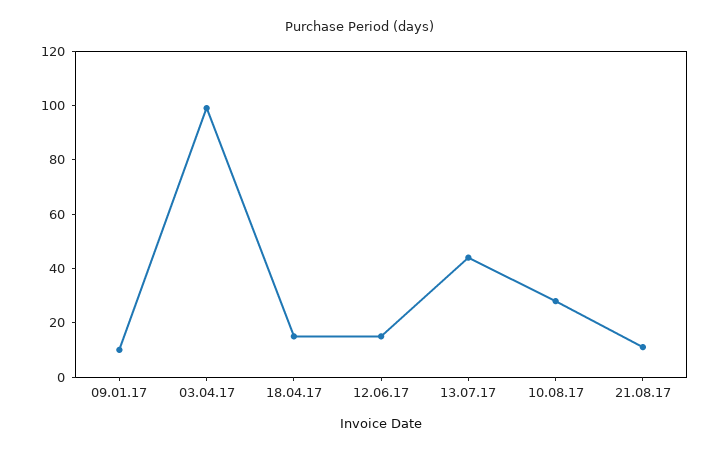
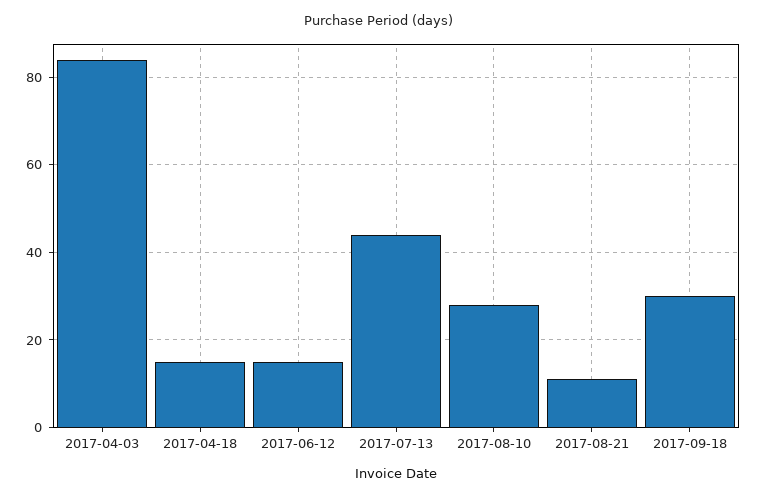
09.01.17: 10 -> none
03.04.17: 100 -> 85
2017-09-18: none -> 30

